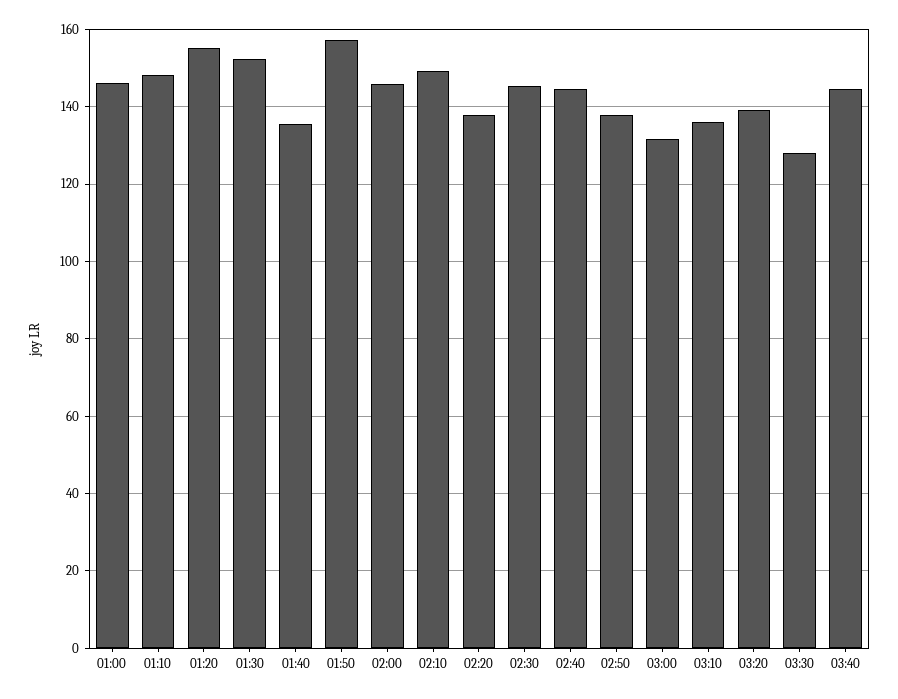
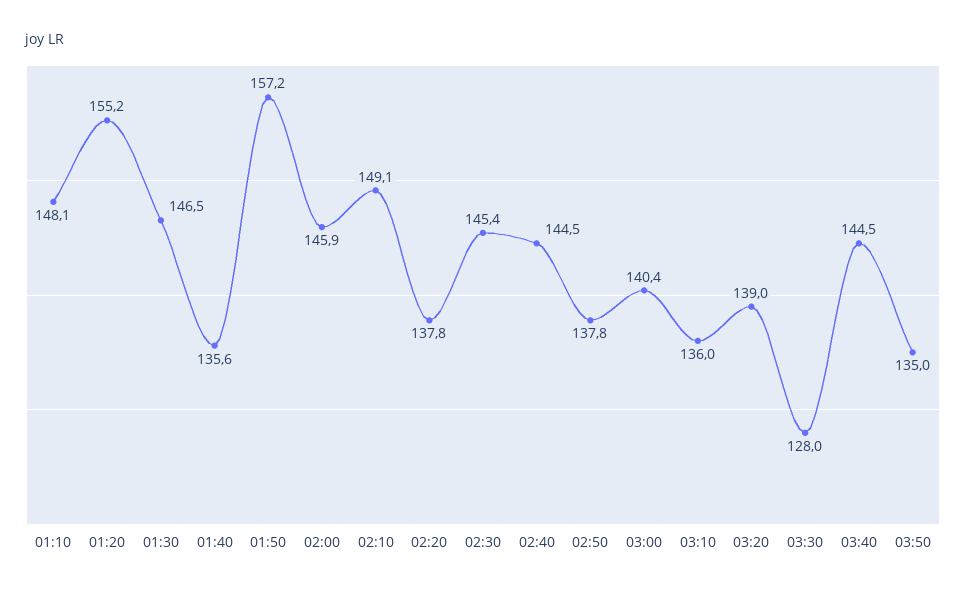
01:00: 146 -> none
01:30: 152 -> 146.5
03:00: 132 -> 140.4
03:50: none -> 135

